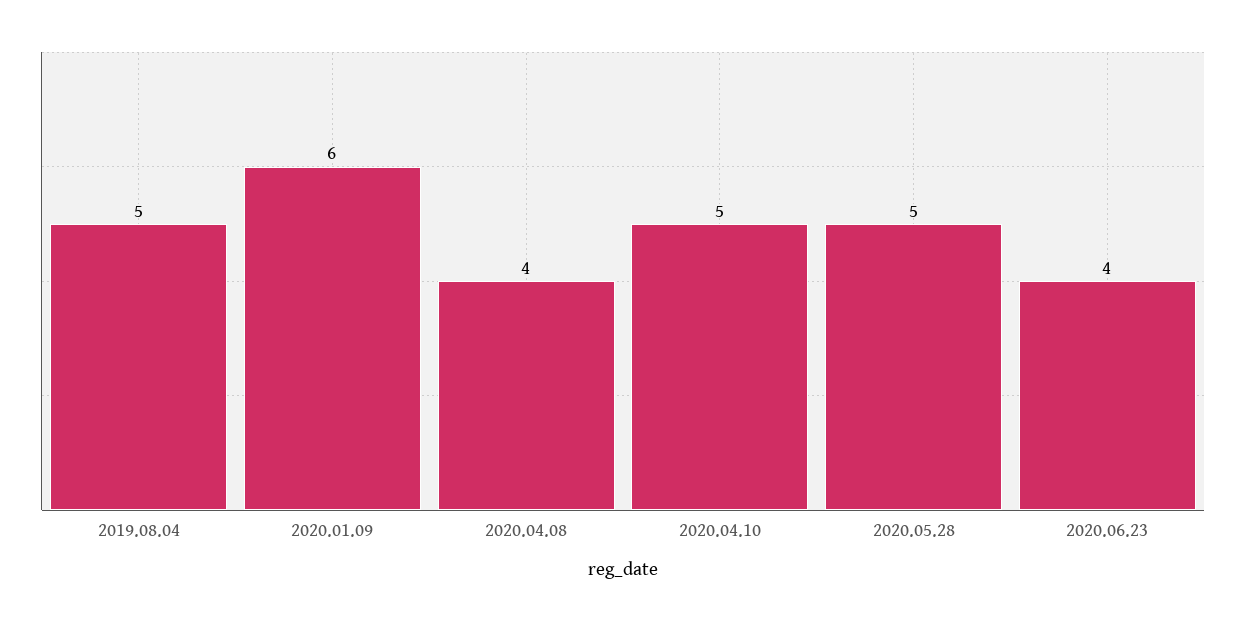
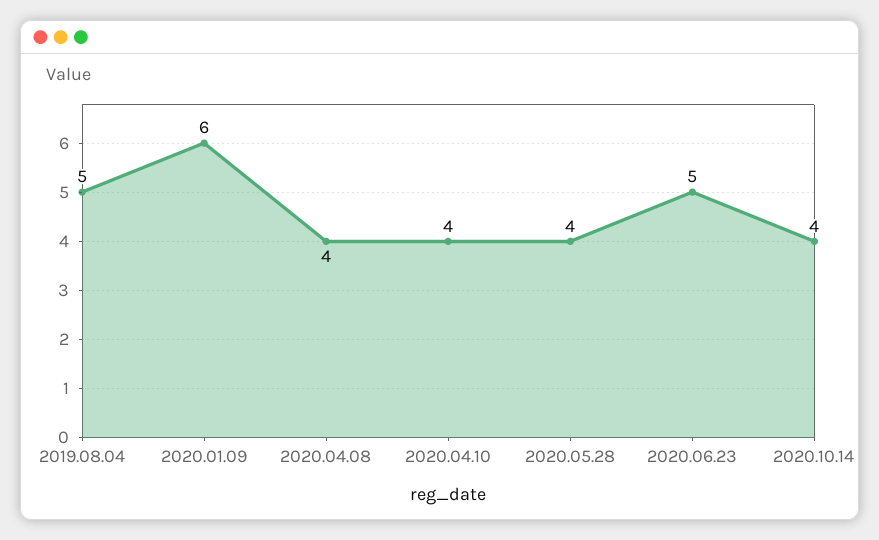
2020.04.10: 5 -> 4
2020.05.28: 5 -> 4
2020.06.23: 4 -> 5
2020.10.14: none -> 4

